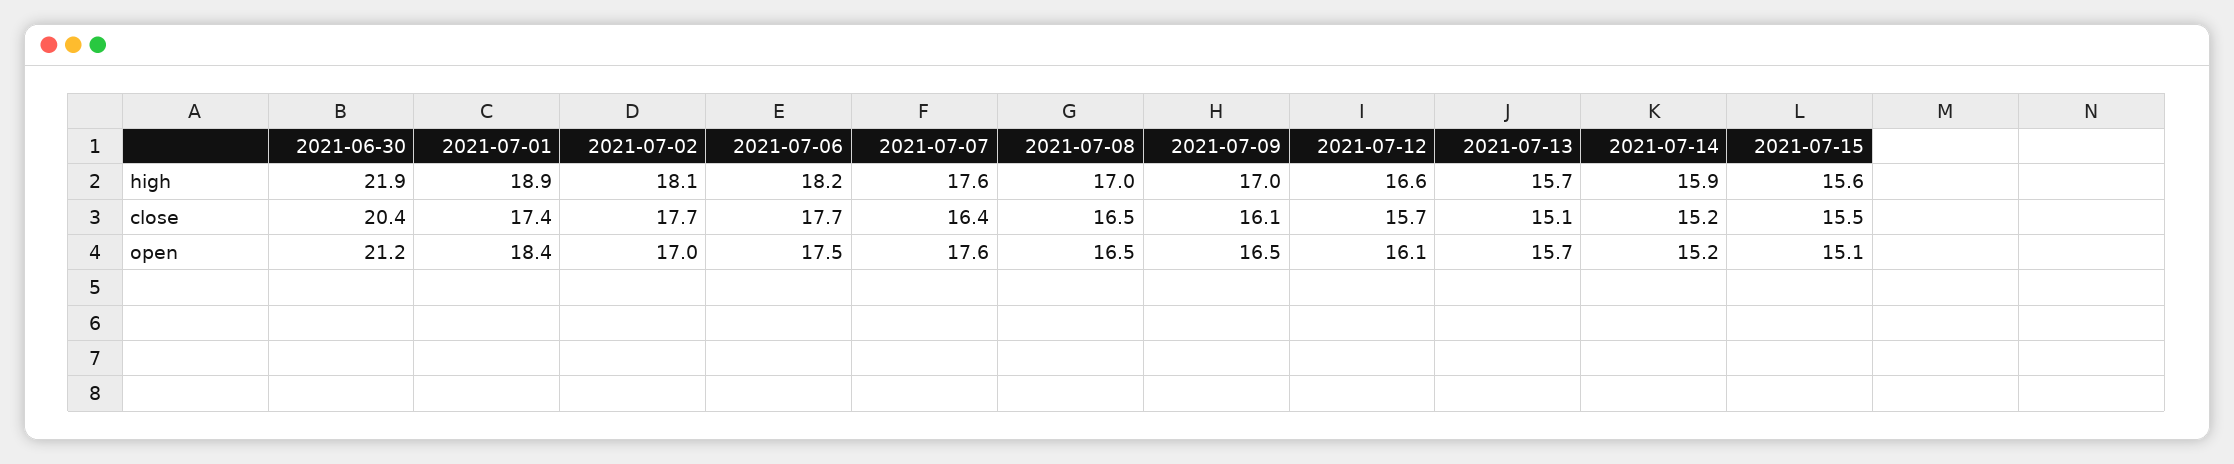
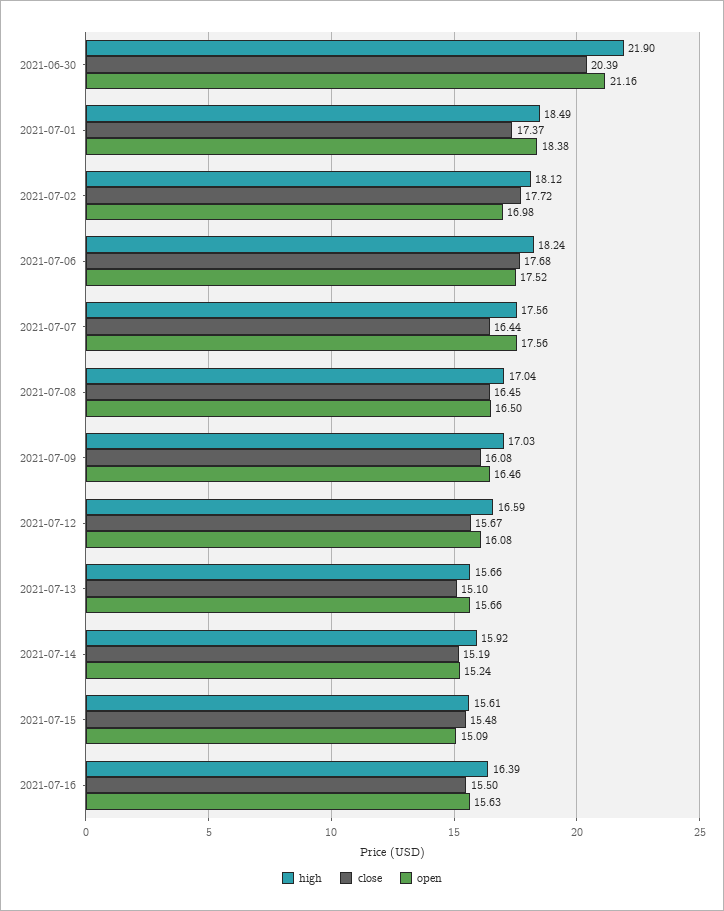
high, 2021-07-01: 18.9 -> 18.49
high, 2021-07-16: none -> 16.39
close, 2021-07-16: none -> 15.5
open, 2021-07-16: none -> 15.63

